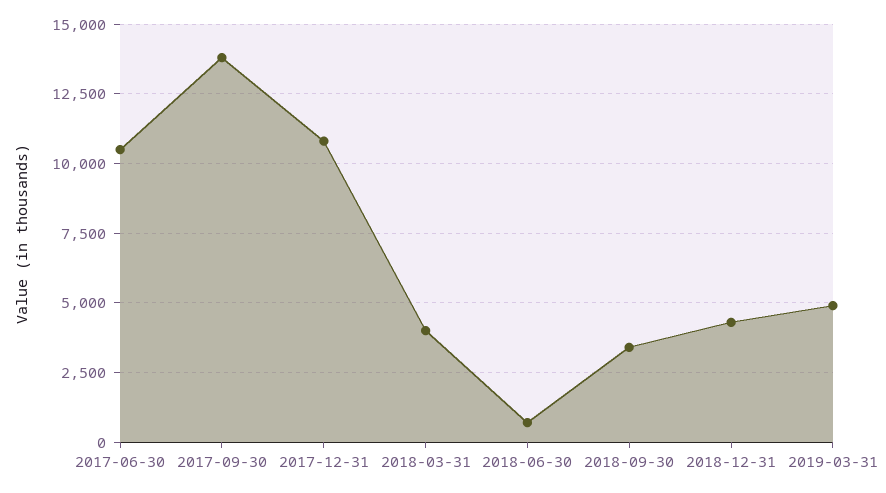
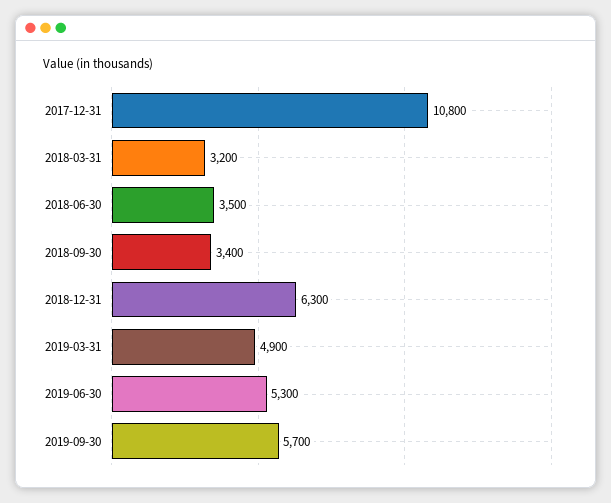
2017-06-30: 10500 -> none
2017-09-30: 13750 -> none
2018-03-31: 4000 -> 3200
2018-06-30: 750 -> 3500
2018-12-31: 4250 -> 6300
2019-06-30: none -> 5300
2019-09-30: none -> 5700

